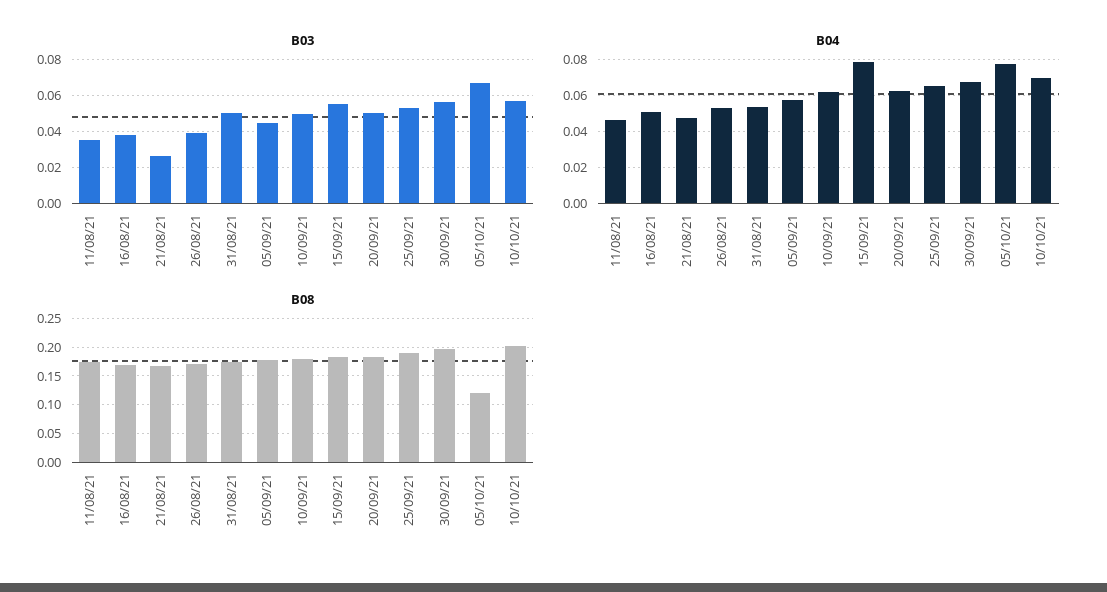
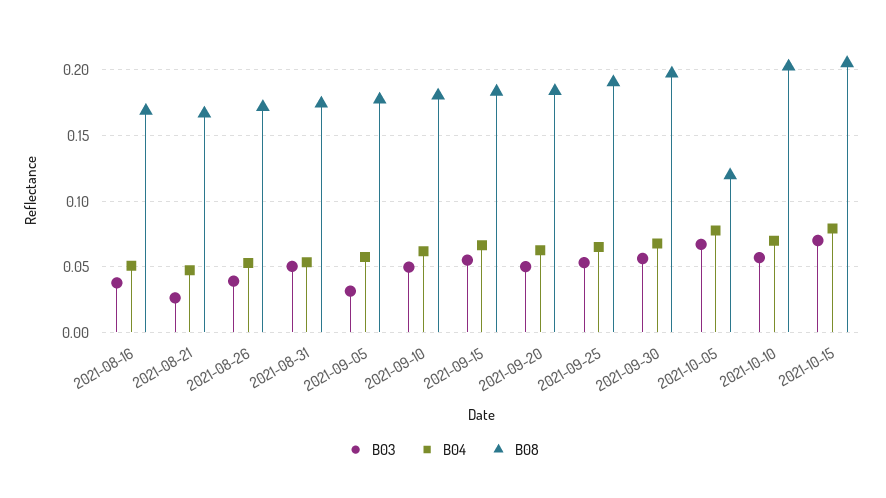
B03, 11/08/21: 0.035 -> none
B03, 05/09/21: 0.045 -> 0.03
B04, 11/08/21: 0.045 -> none
B04, 15/09/21: 0.08 -> 0.065
B08, 11/08/21: 0.175 -> none
B03, 2021-10-15: none -> 0.07
B04, 2021-10-15: none -> 0.08
B08, 2021-10-15: none -> 0.205

